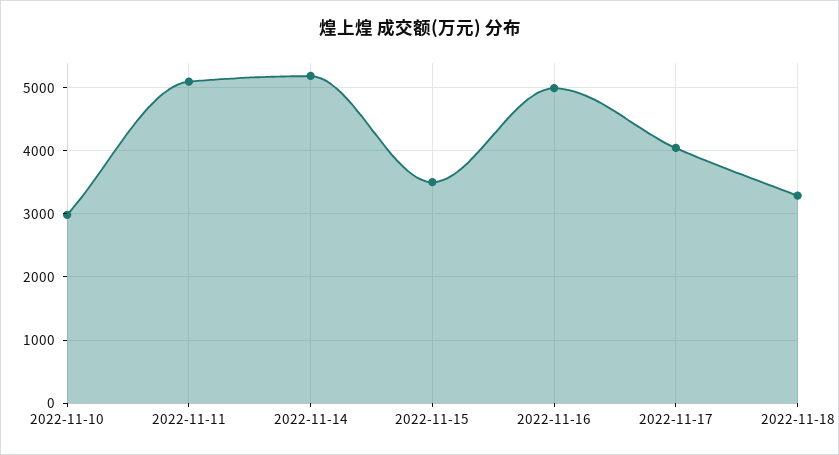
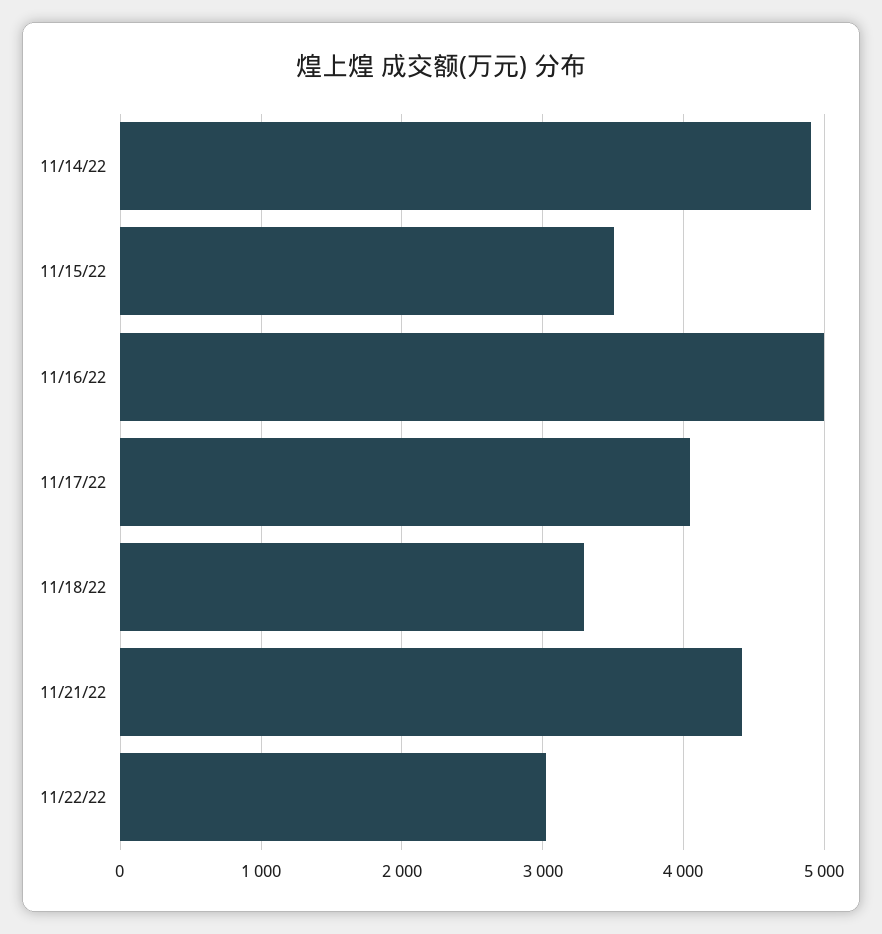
2022-11-10: 3000 -> none
2022-11-11: 5100 -> none
2022-11-14: 5200 -> 4900
11/21/22: none -> 4400
11/22/22: none -> 3000

